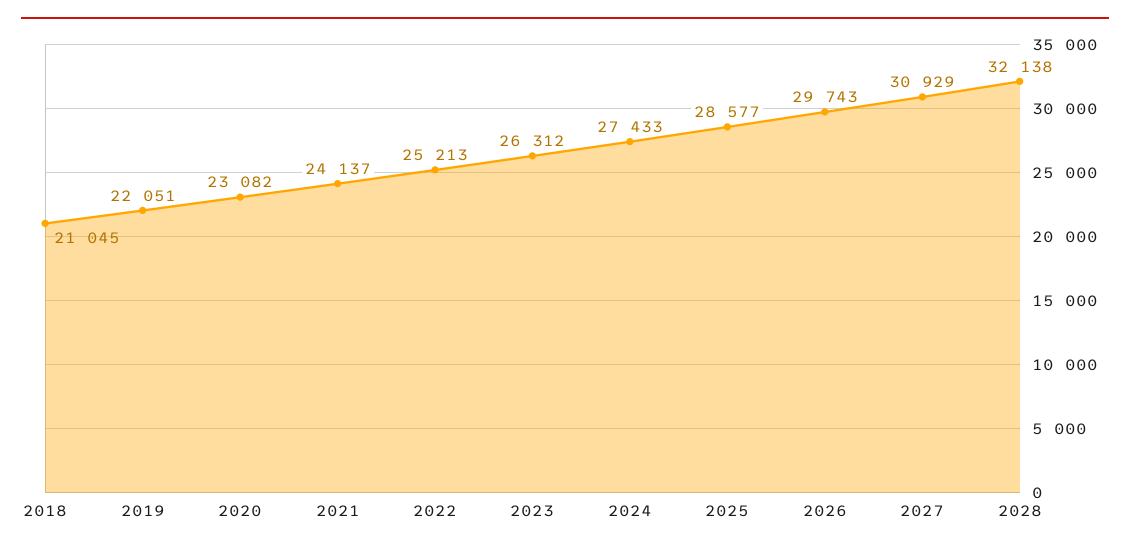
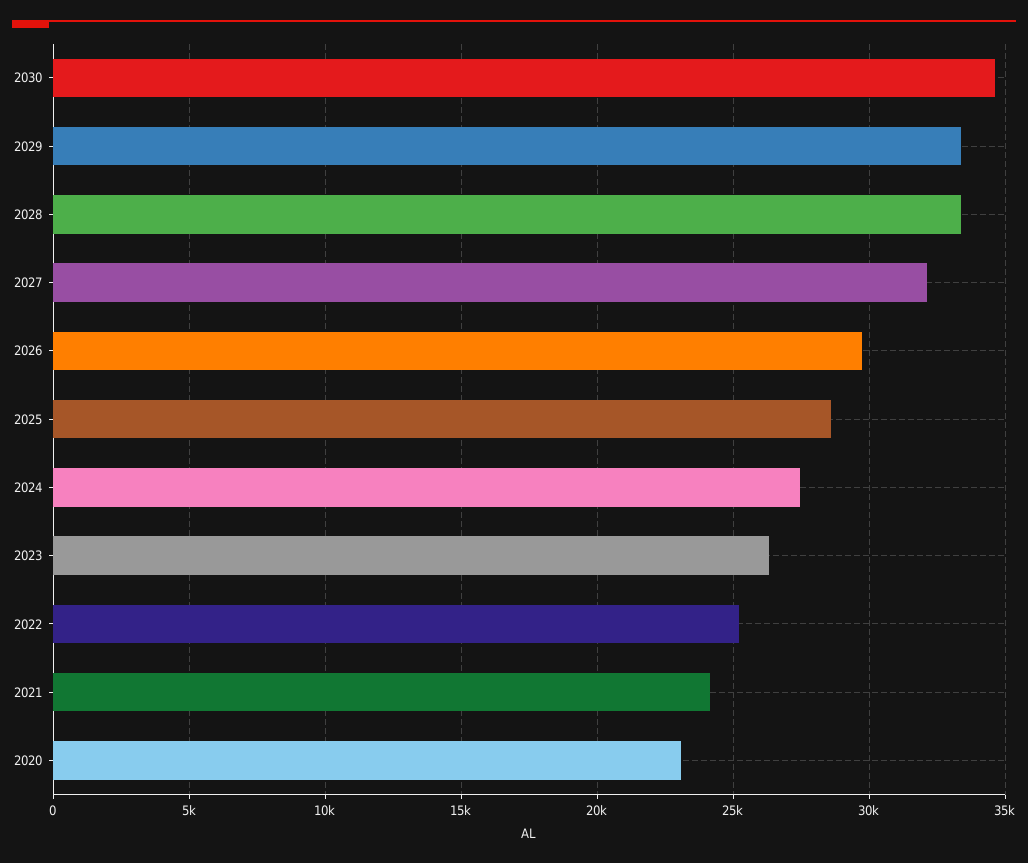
2018: 21045 -> none
2019: 22051 -> none
2027: 30929 -> 32000
2028: 32138 -> 33500
2030: none -> 34500
2029: none -> 33500

